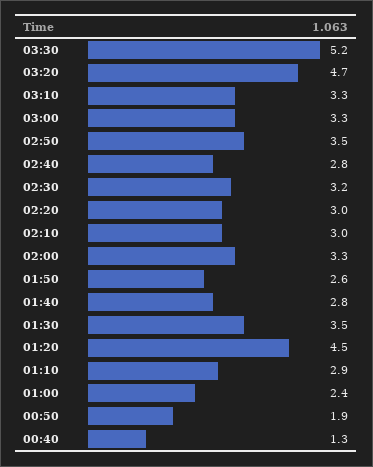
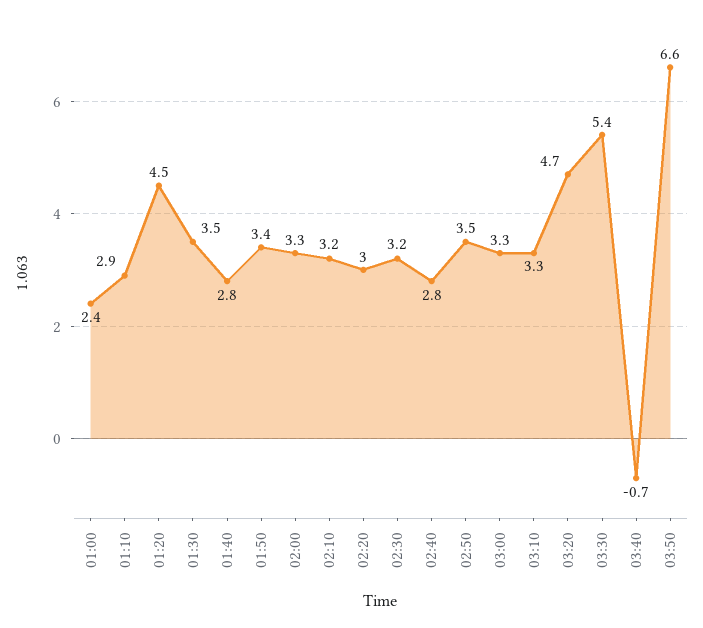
03:30: 5.2 -> 5.4
02:10: 3 -> 3.2
01:50: 2.6 -> 3.4
00:50: 1.9 -> none
00:40: 1.3 -> none
03:40: none -> -0.7
03:50: none -> 6.6

